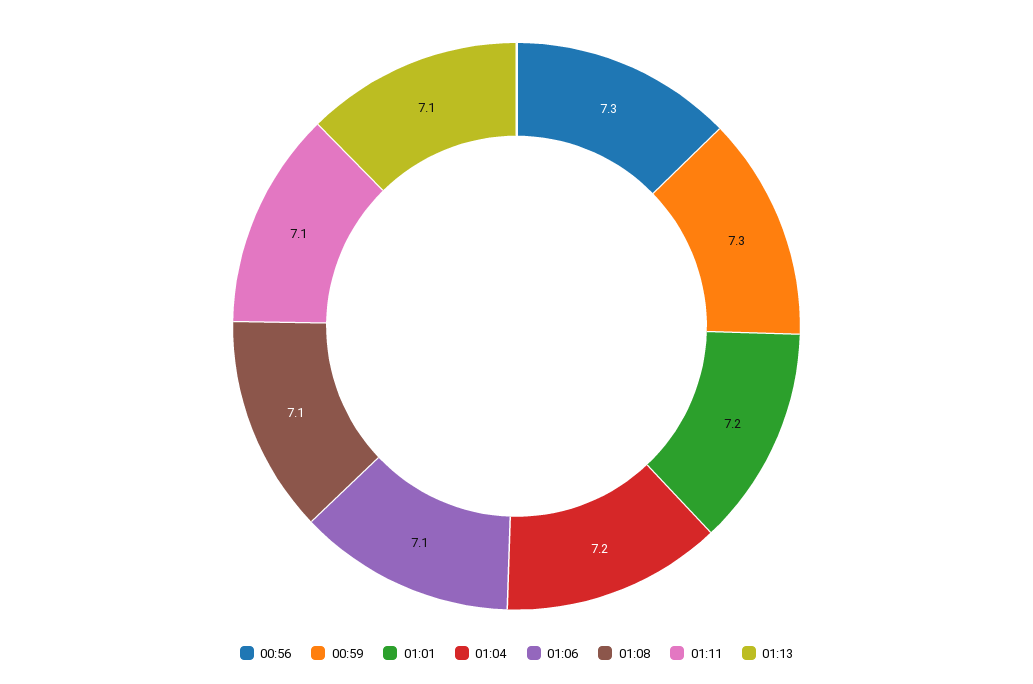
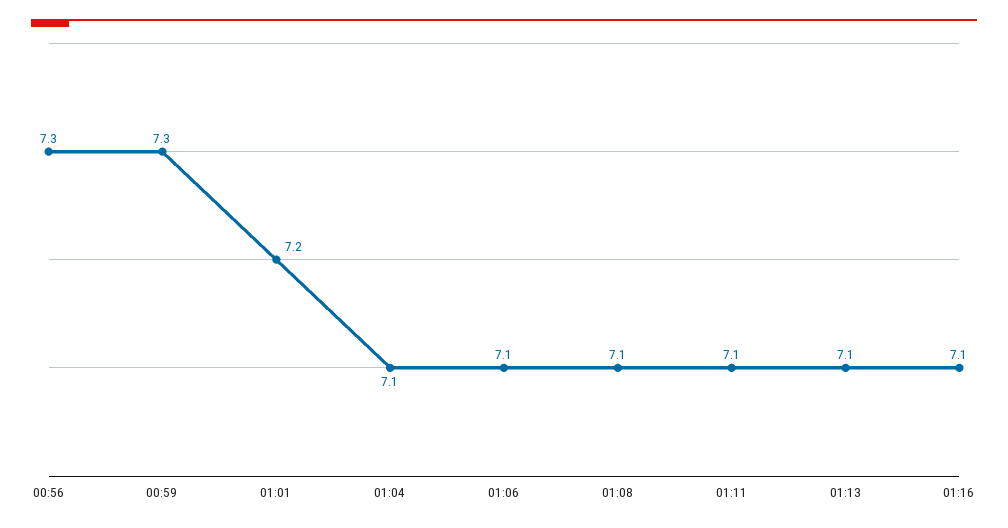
01:04: 7.2 -> 7.1
01:16: none -> 7.1

